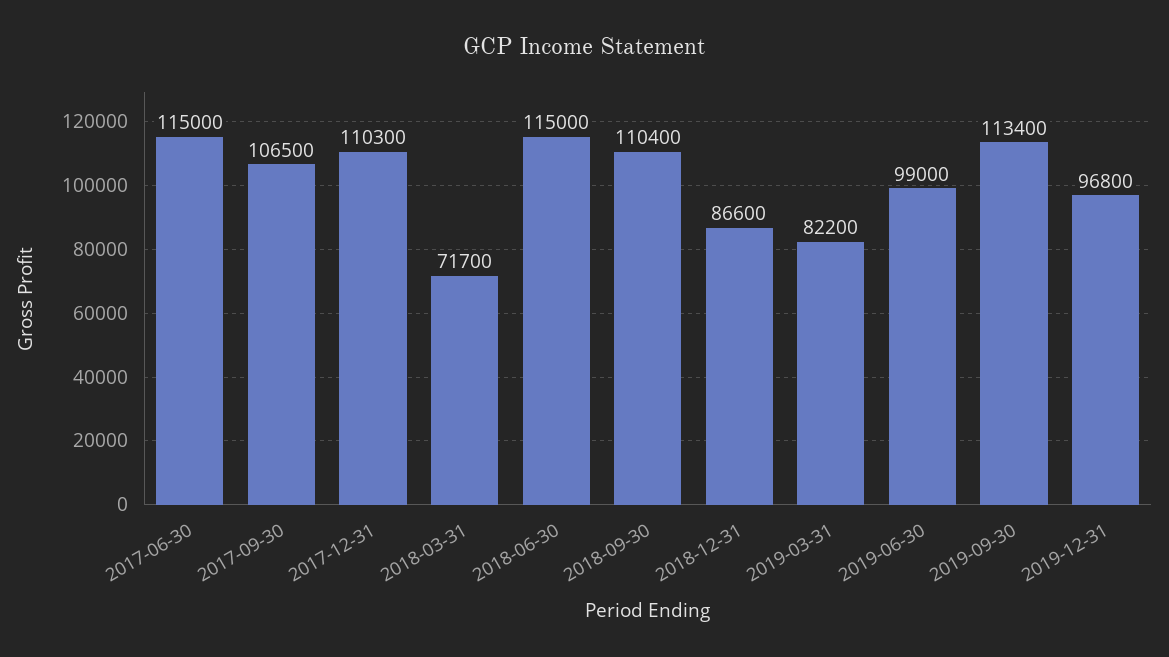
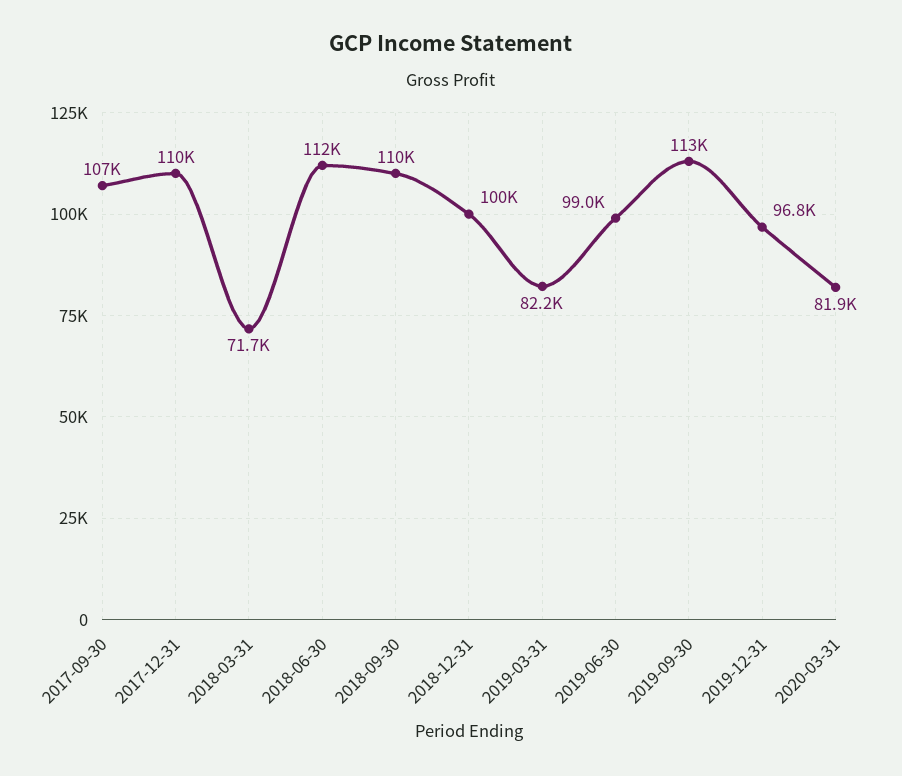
2017-06-30: 115000 -> none
2018-06-30: 115000 -> 112000
2018-12-31: 86600 -> 100000
2020-03-31: none -> 81900

